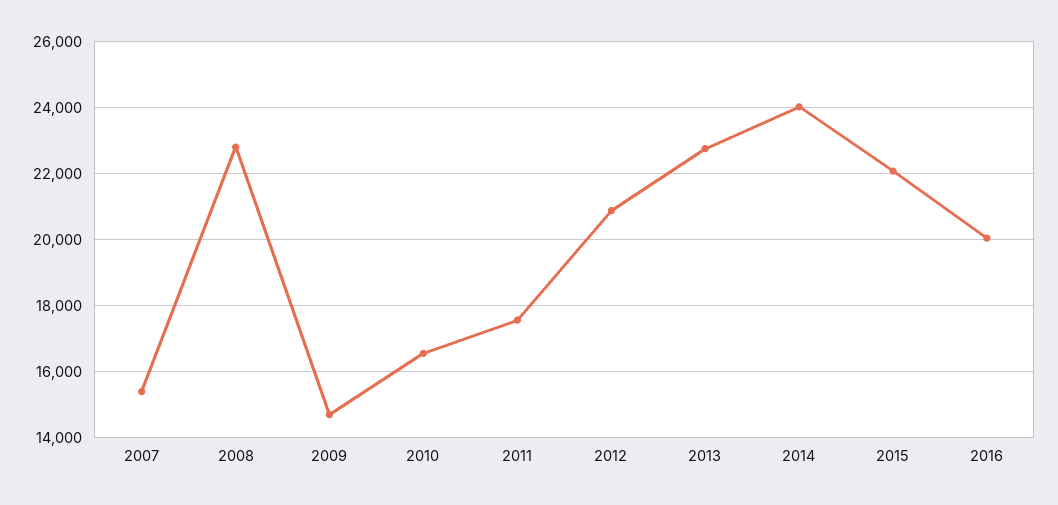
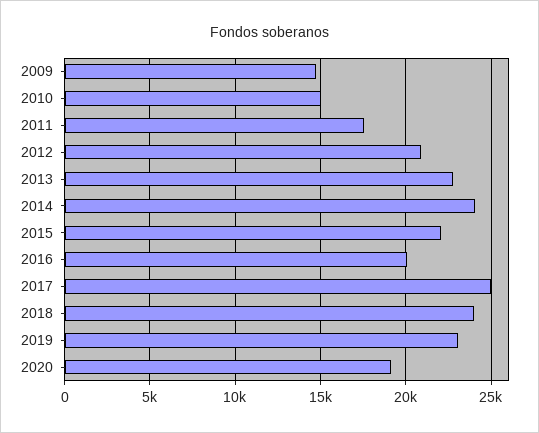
2007: 15400 -> none
2008: 22800 -> none
2010: 16600 -> 15000
2017: none -> 25000
2018: none -> 24000
2019: none -> 23000
2020: none -> 19000

